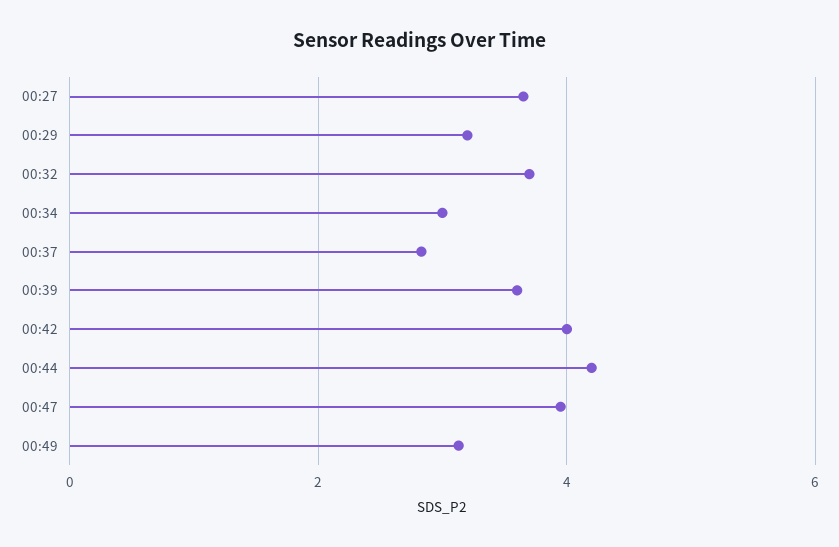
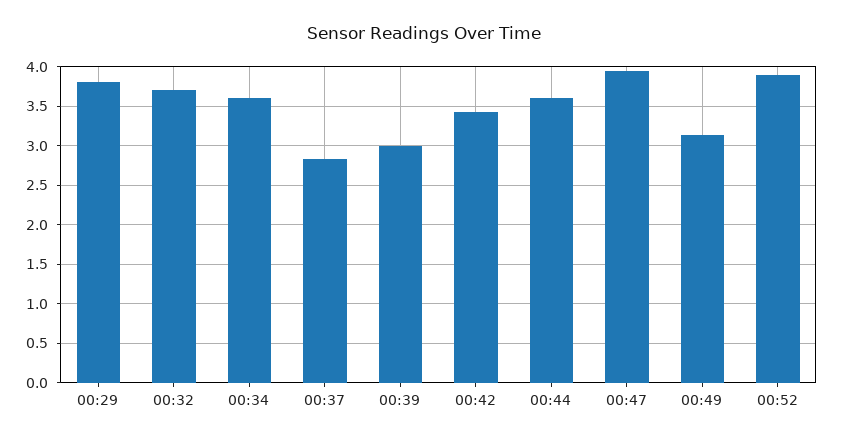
00:27: 3.6 -> none
00:29: 3.2 -> 3.8
00:34: 3 -> 3.6
00:39: 3.6 -> 3
00:42: 4 -> 3.4
00:44: 4.2 -> 3.6
00:52: none -> 3.9

